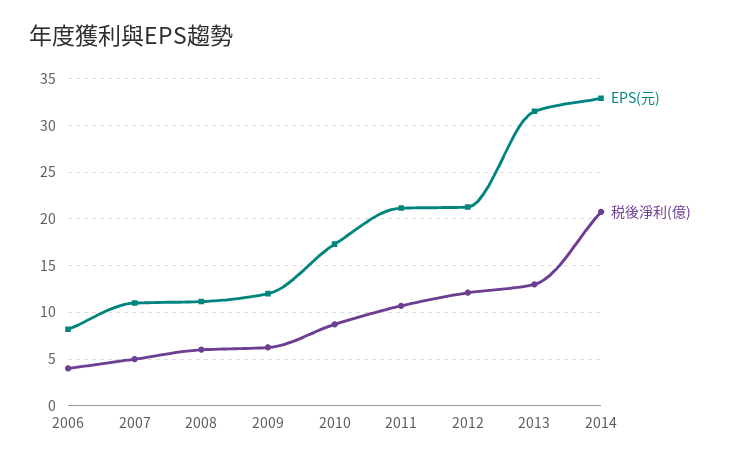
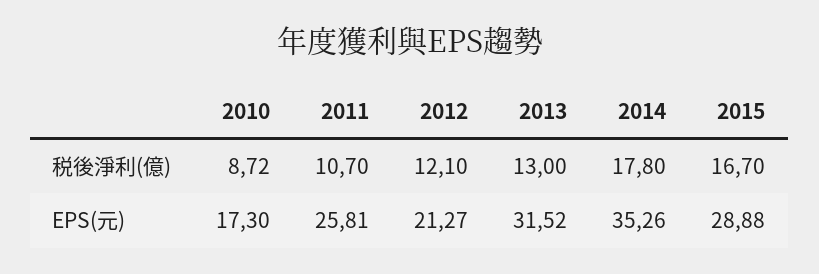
EPS(元), 2006: 8 -> none
税後淨利(億), 2006: 4 -> none
EPS(元), 2007: 11 -> none
税後淨利(億), 2007: 5 -> none
EPS(元), 2008: 11 -> none
税後淨利(億), 2008: 6 -> none
EPS(元), 2009: 12 -> none
税後淨利(億), 2009: 6 -> none
EPS(元), 2011: 21 -> 25.81
EPS(元), 2014: 33 -> 35.26
税後淨利(億), 2014: 21 -> 17.8
税後淨利(億), 2015: none -> 16.7
EPS(元), 2015: none -> 28.88

